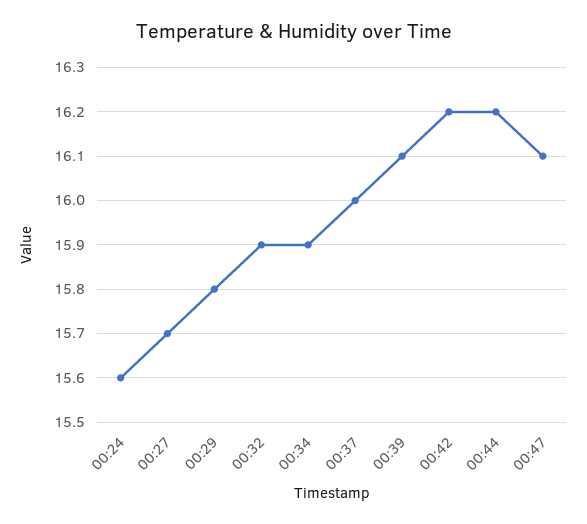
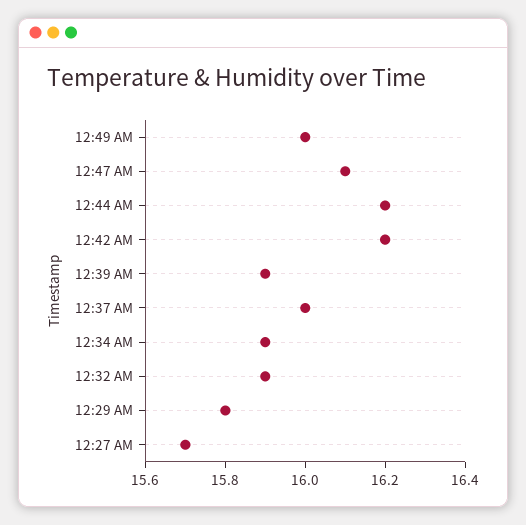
00:24: 15.6 -> none
00:39: 16.1 -> 15.9
12:49 AM: none -> 16

